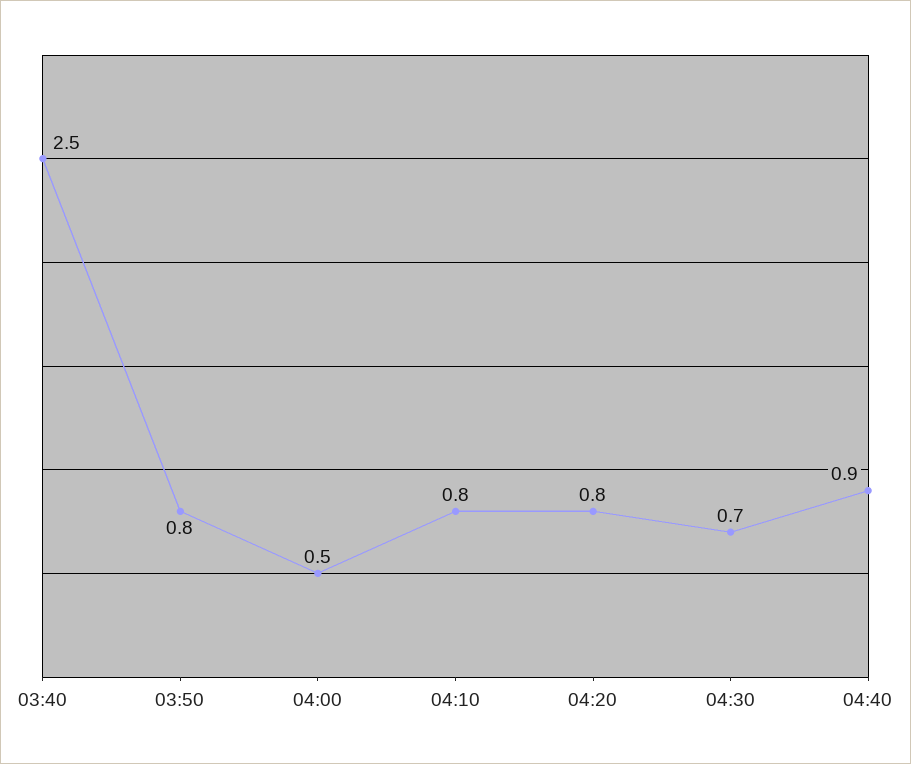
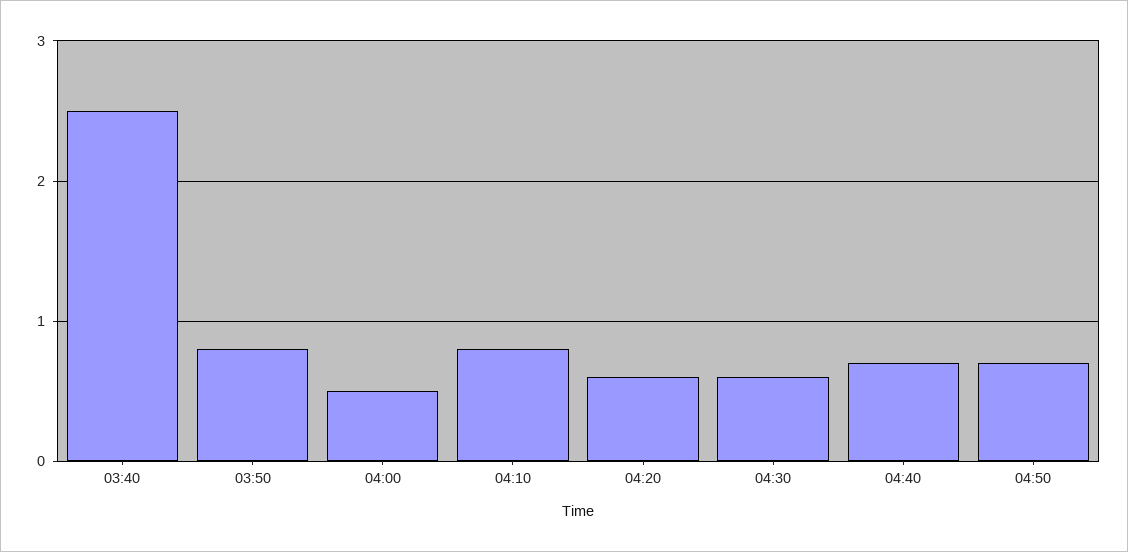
04:20: 0.8 -> 0.6
04:30: 0.7 -> 0.6
04:40: 0.9 -> 0.7
04:50: none -> 0.7

